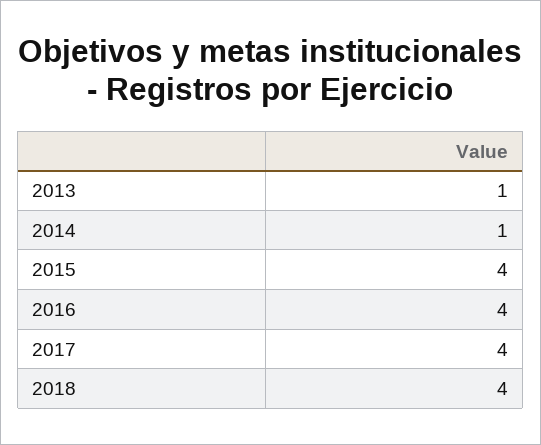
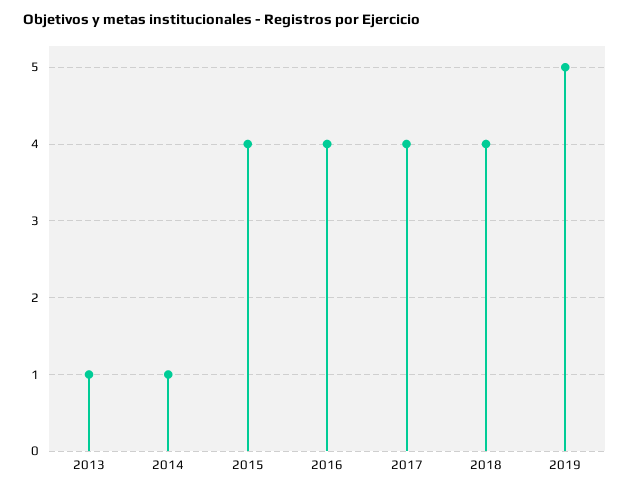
2019: none -> 5

